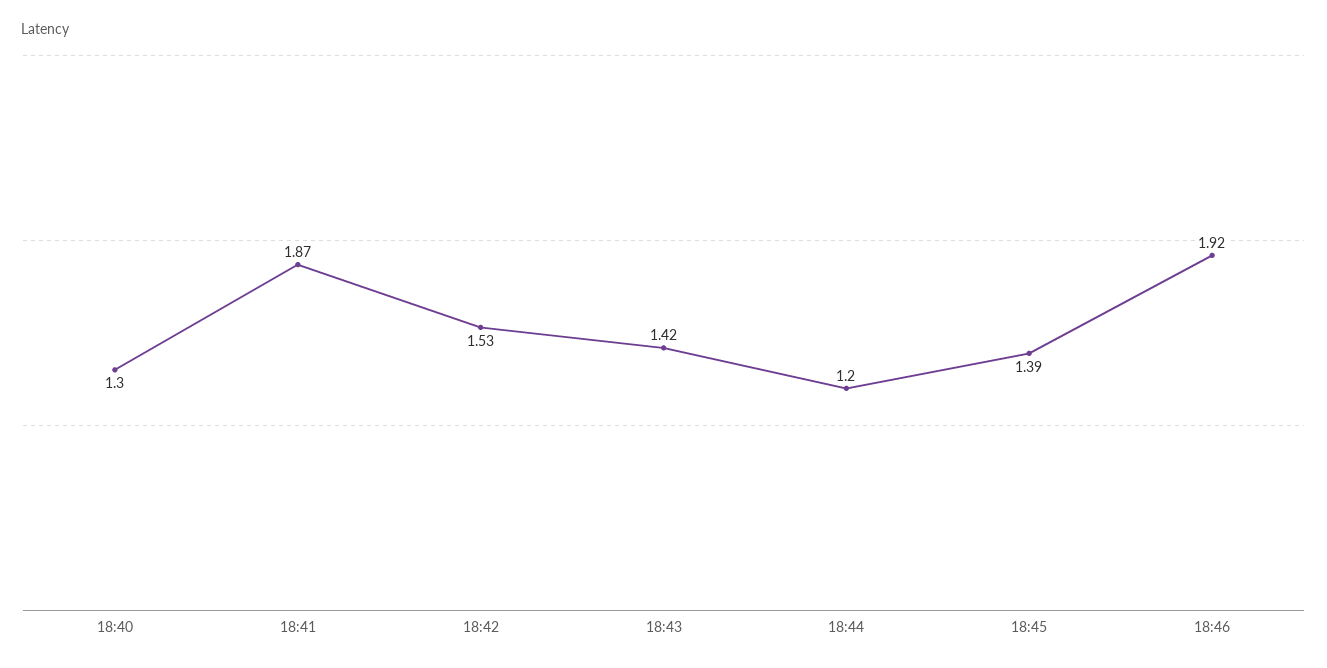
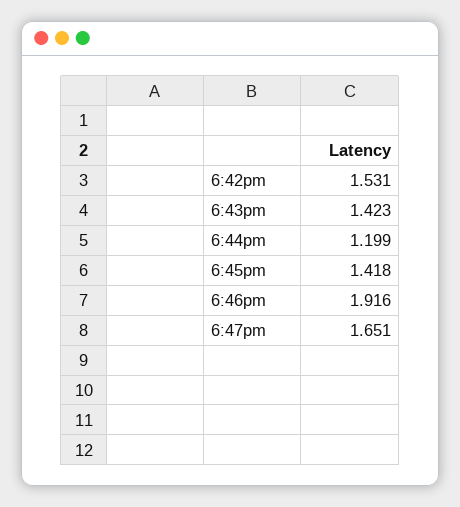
18:40: 1.3 -> none
18:41: 1.87 -> none
18:45: 1.39 -> 1.418
6:47pm: none -> 1.651

